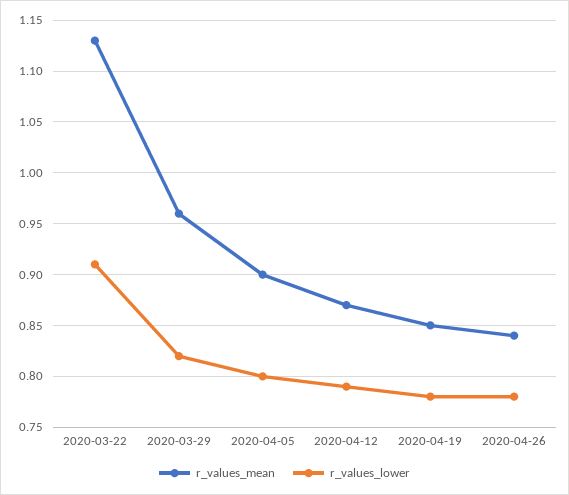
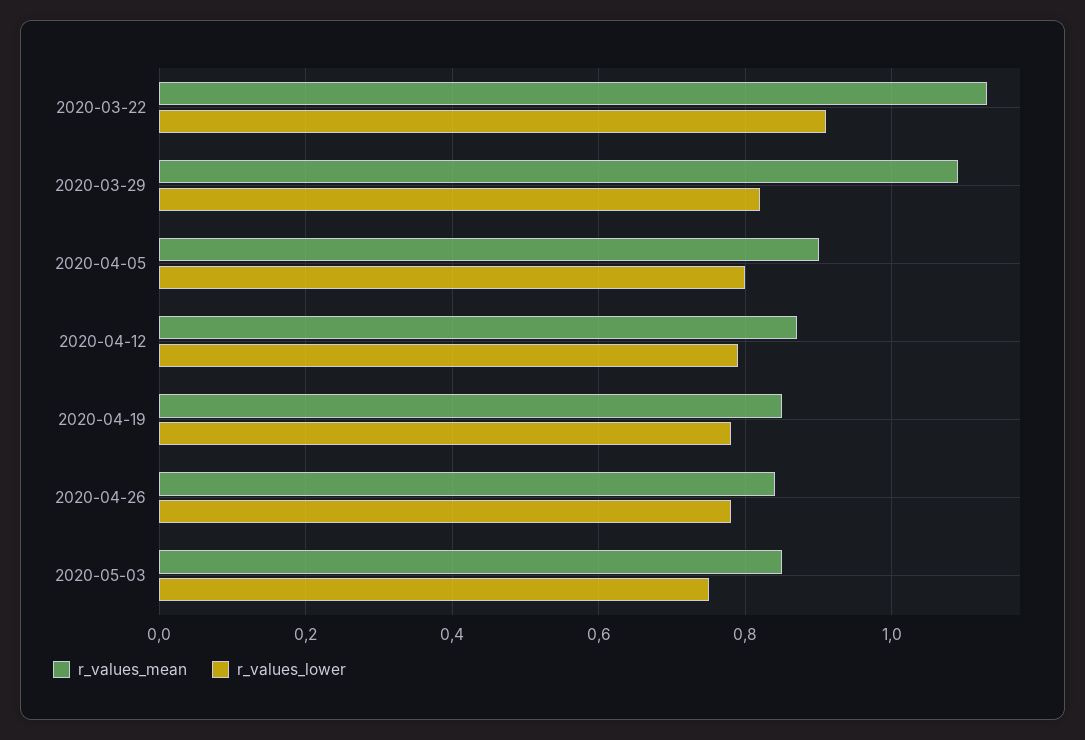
r_values_mean, 2020-03-29: 0.96 -> 1.1
r_values_mean, 2020-05-03: none -> 0.85
r_values_lower, 2020-05-03: none -> 0.75

